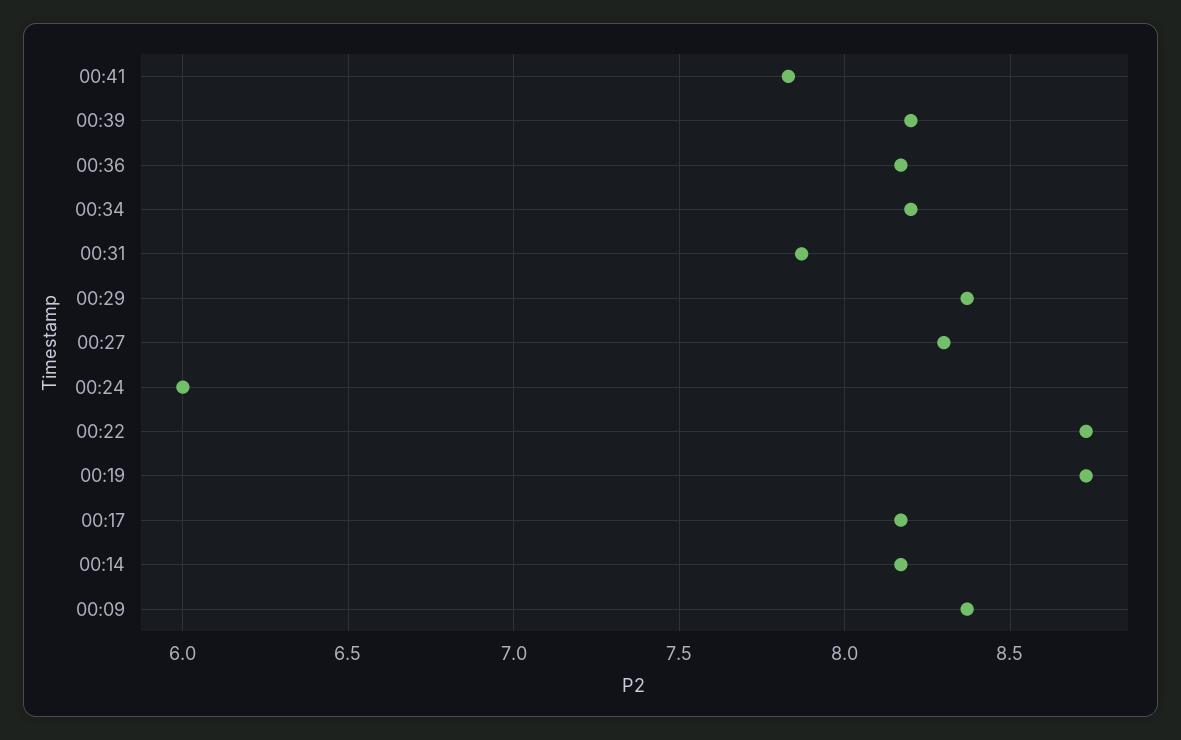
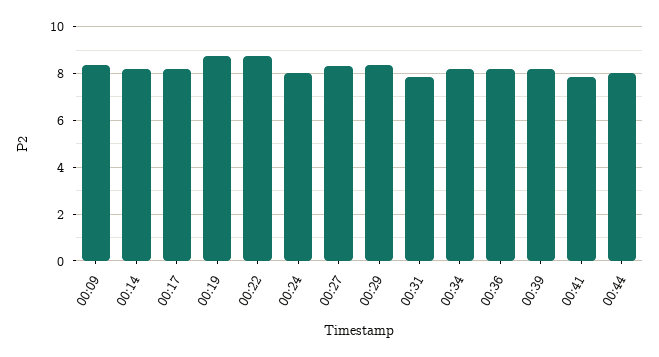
00:24: 6 -> 8
00:44: none -> 8

